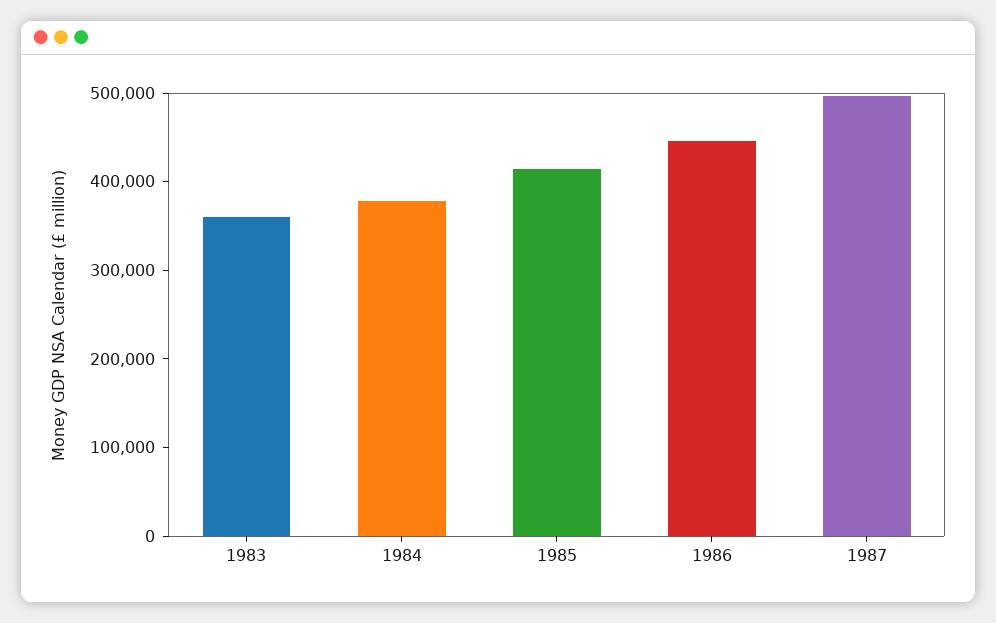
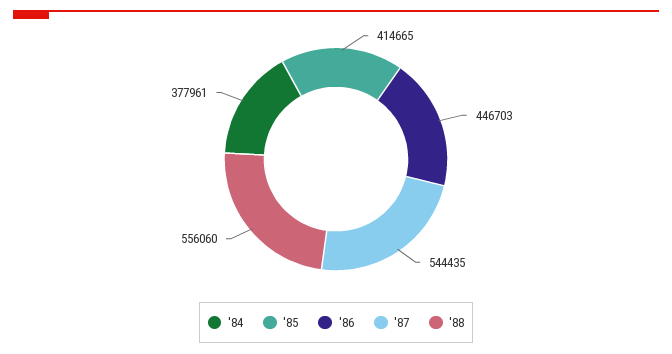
1983: 360000 -> none
1987: 500000 -> 544435
'88: none -> 556060

